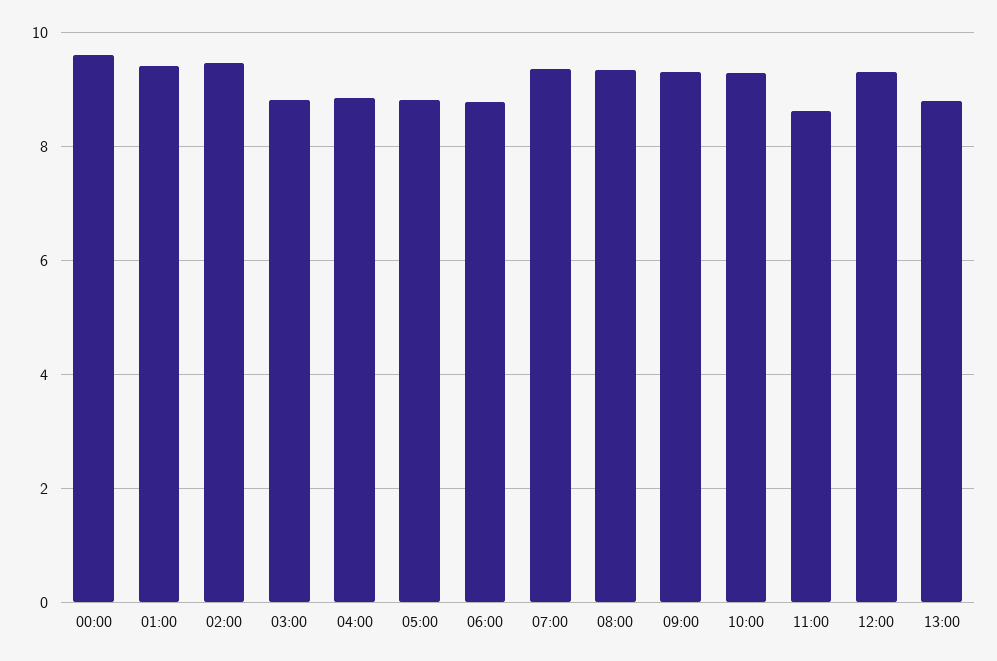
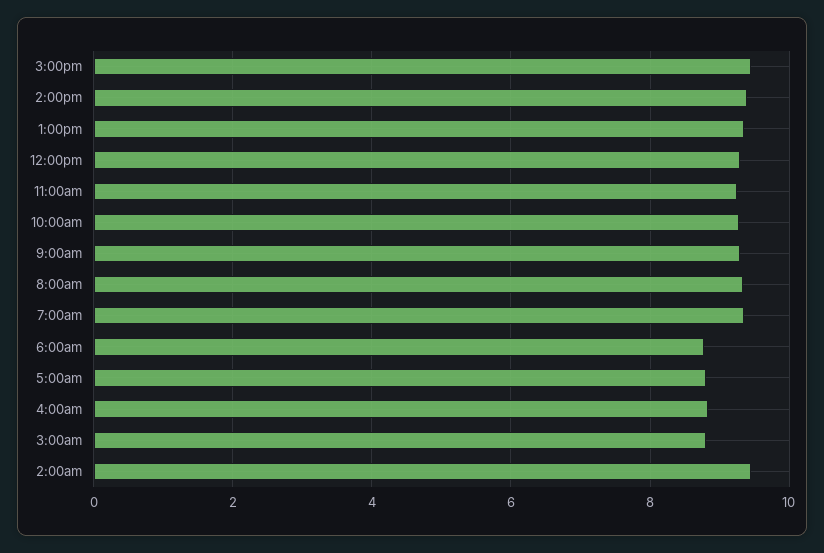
00:00: 9.6 -> none
01:00: 9.4 -> none
11:00: 8.6 -> 9.2
13:00: 8.8 -> 9.4
3:00pm: none -> 9.4
2:00pm: none -> 9.4

